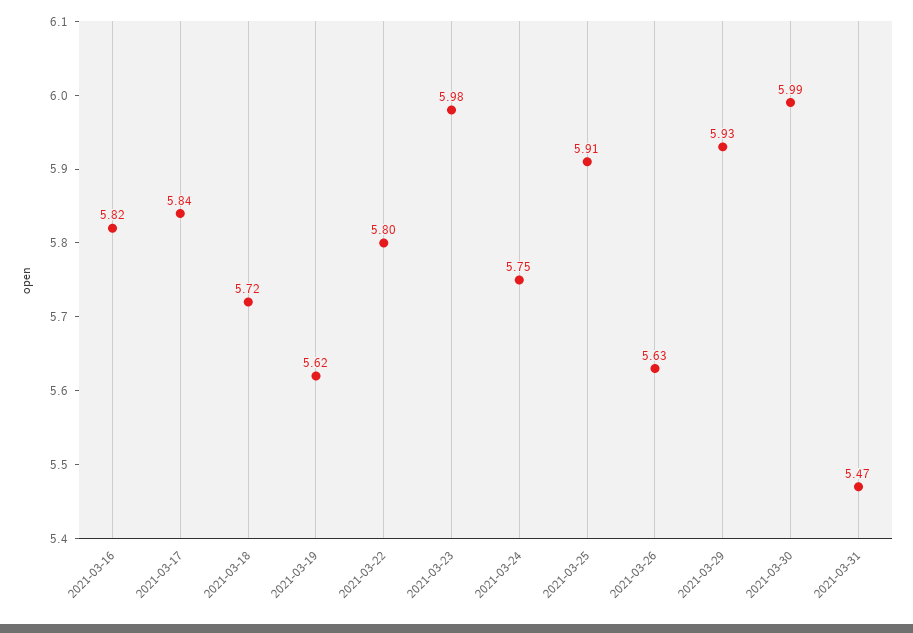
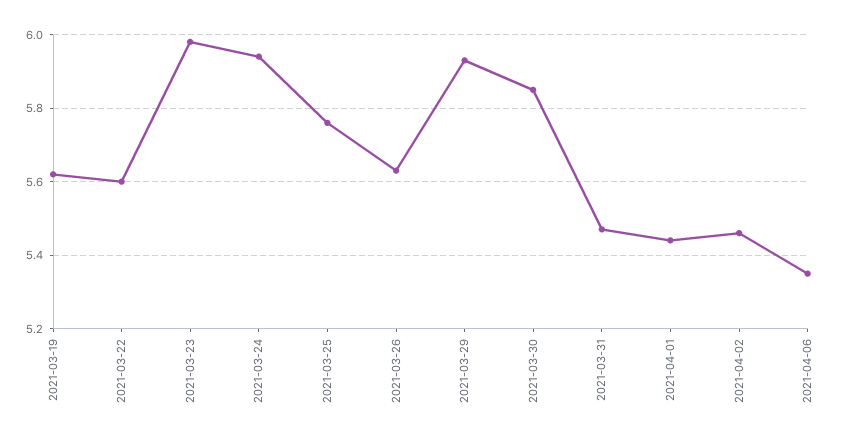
2021-03-16: 5.82 -> none
2021-03-17: 5.84 -> none
2021-03-18: 5.72 -> none
2021-03-22: 5.8 -> 5.6
2021-03-24: 5.75 -> 5.95
2021-03-25: 5.91 -> 5.75
2021-03-30: 5.99 -> 5.85
2021-04-01: none -> 5.45
2021-04-02: none -> 5.45
2021-04-06: none -> 5.35

